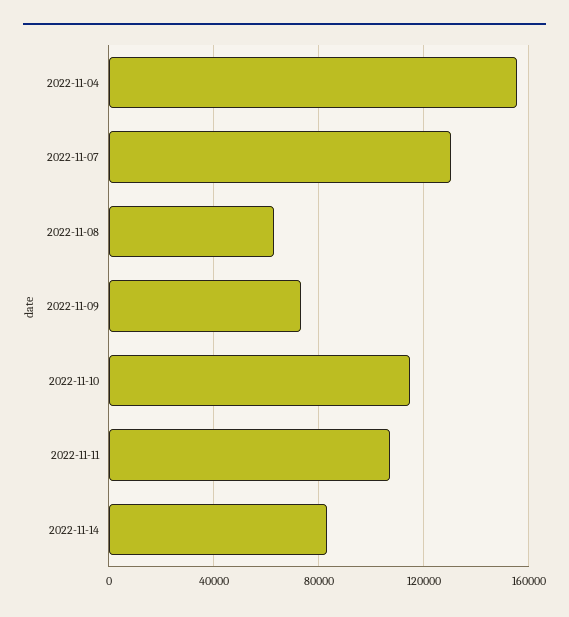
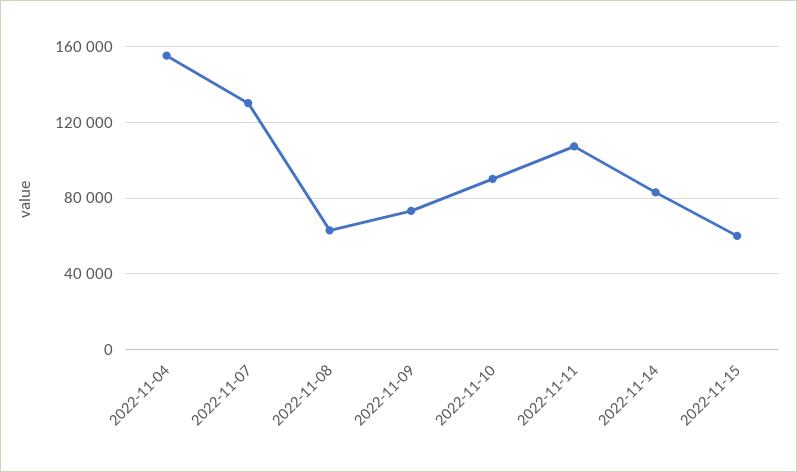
2022-11-10: 115000 -> 90000
2022-11-15: none -> 60000

